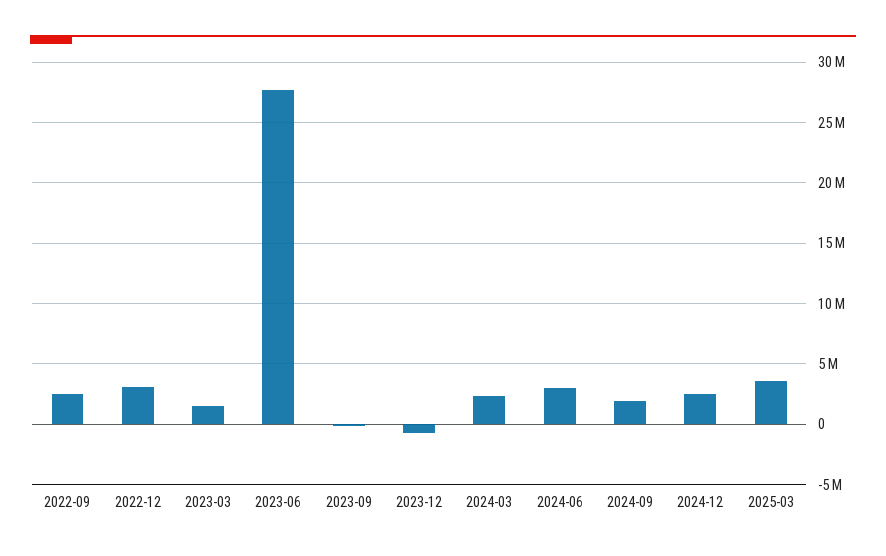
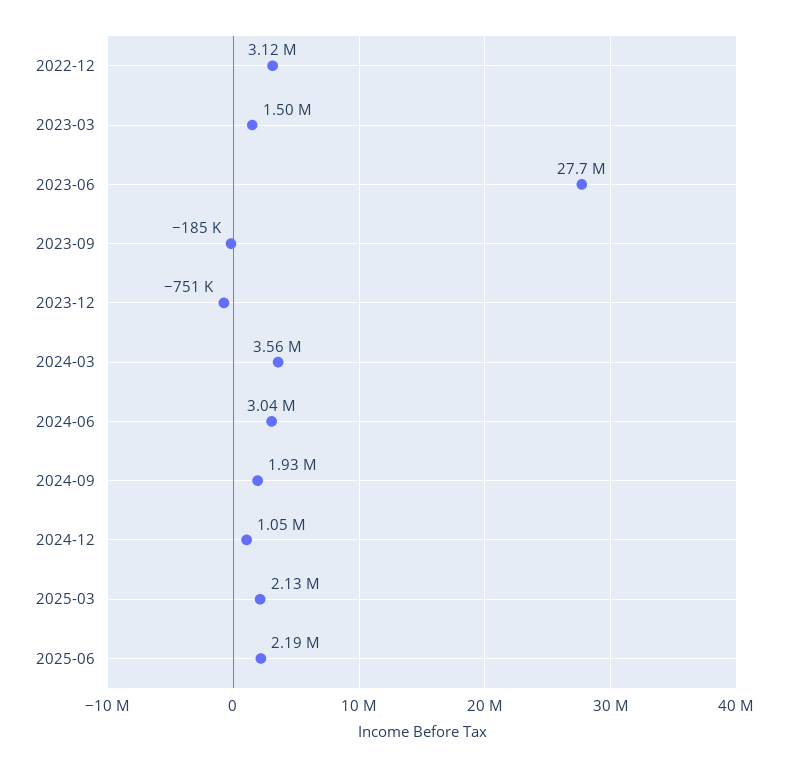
2022-09: 2500000 -> none
2024-03: 2500000 -> 3560000
2024-12: 2500000 -> 1050000
2025-03: 3500000 -> 2130000
2025-06: none -> 2190000

